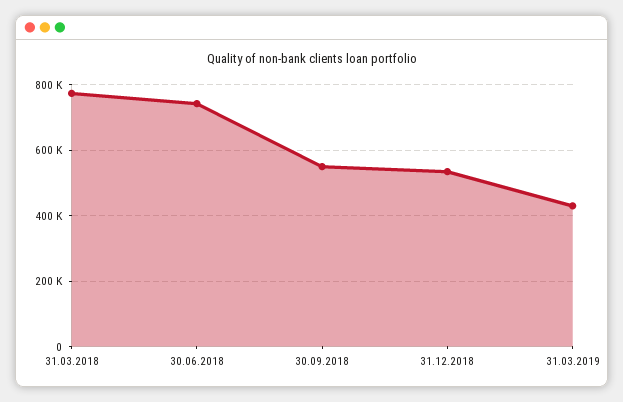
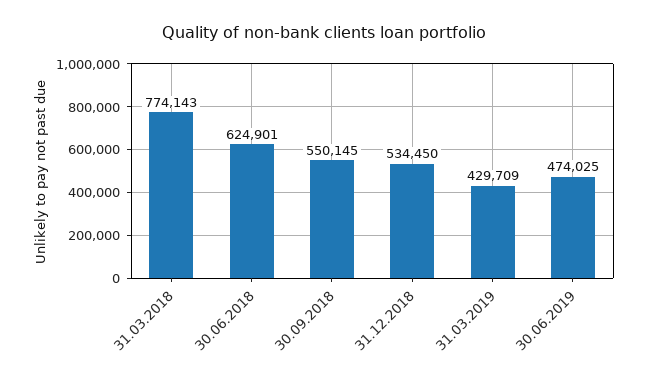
30.06.2018: 740000 -> 624901
30.06.2019: none -> 474025

